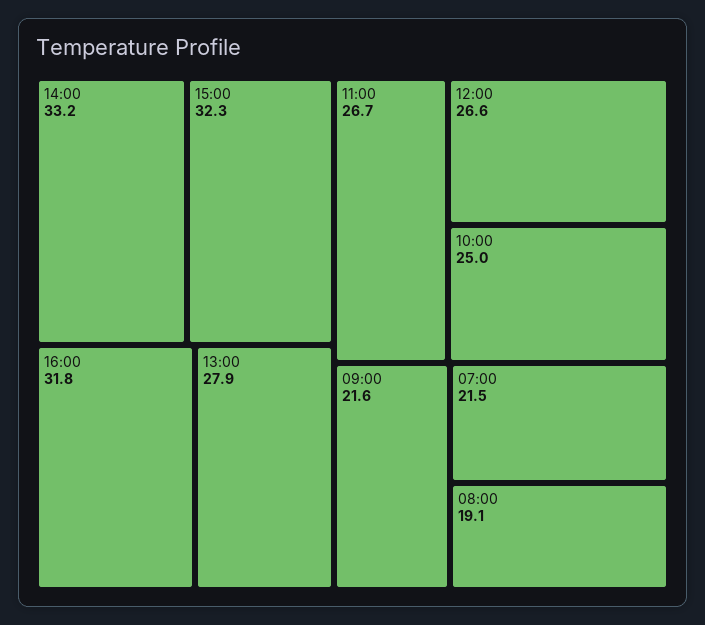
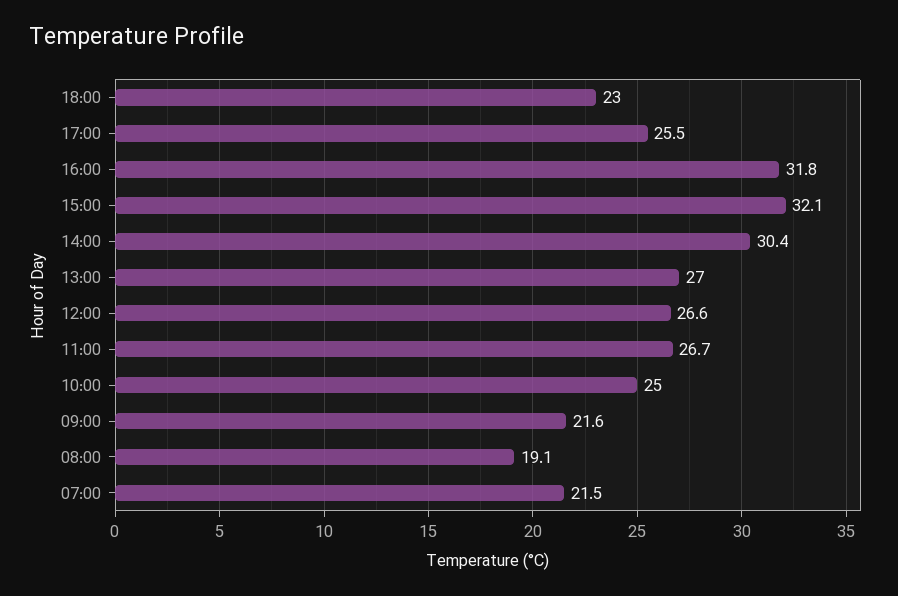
14:00: 33.2 -> 30.4
15:00: 32.3 -> 32.1
13:00: 27.9 -> 27
18:00: none -> 23
17:00: none -> 25.5

